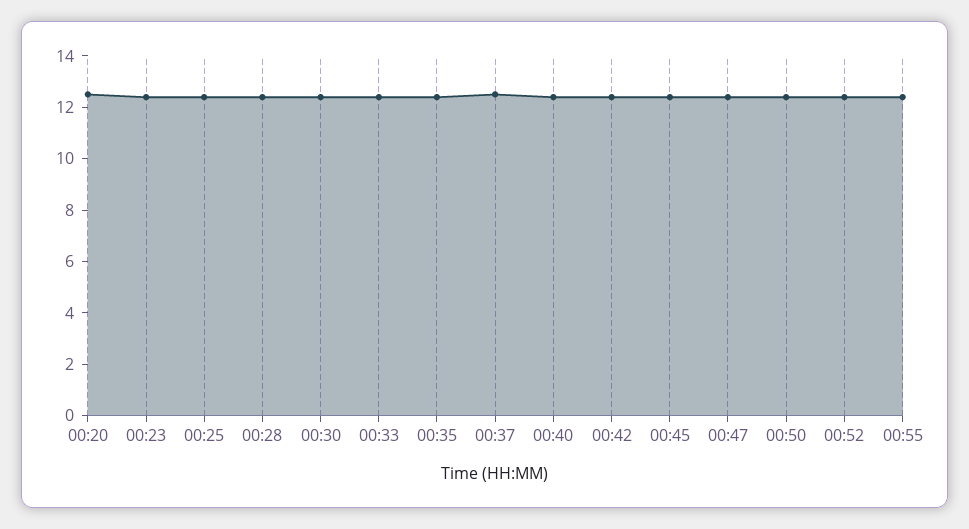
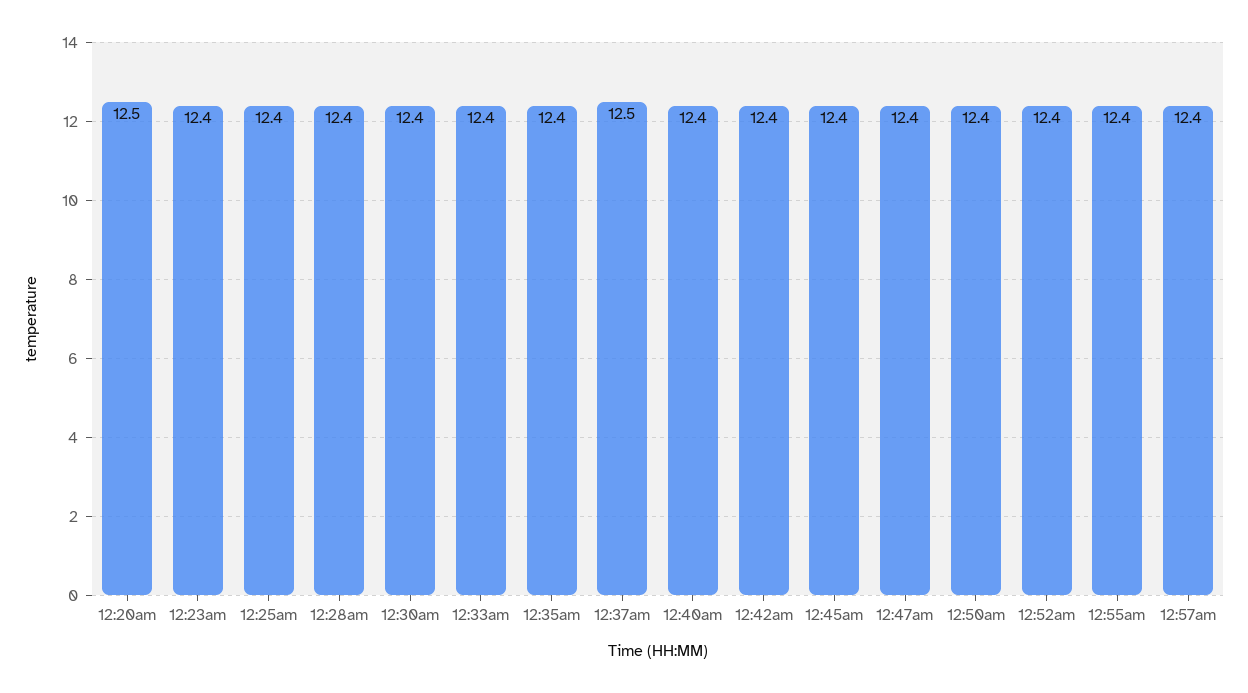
12:57am: none -> 12.4

